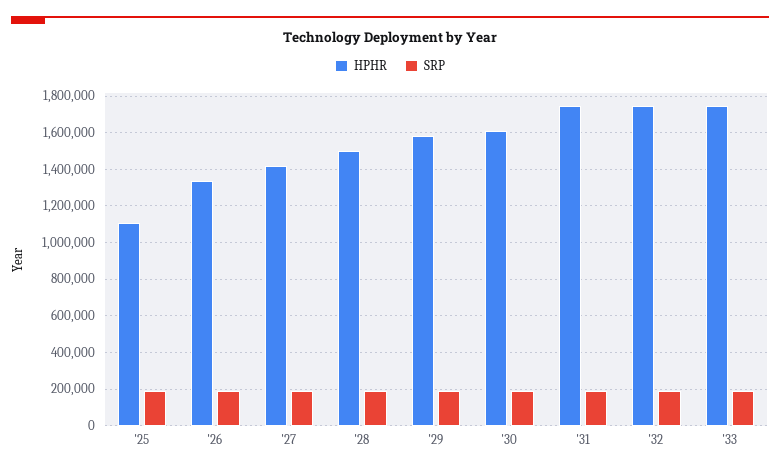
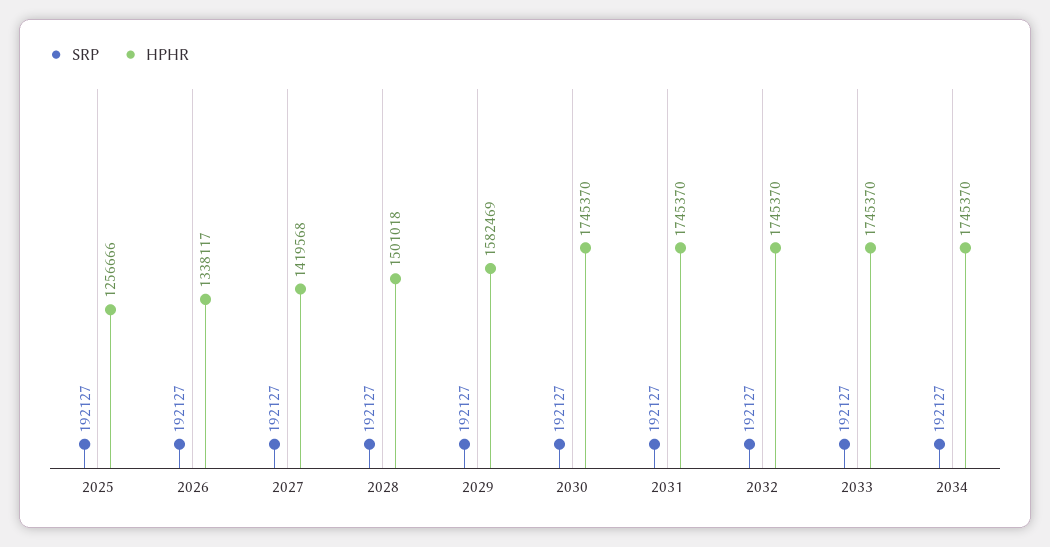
HPHR, '25: 1100000 -> 1256666
HPHR, '30: 1600000 -> 1745370
SRP, 2034: none -> 192127
HPHR, 2034: none -> 1745370

